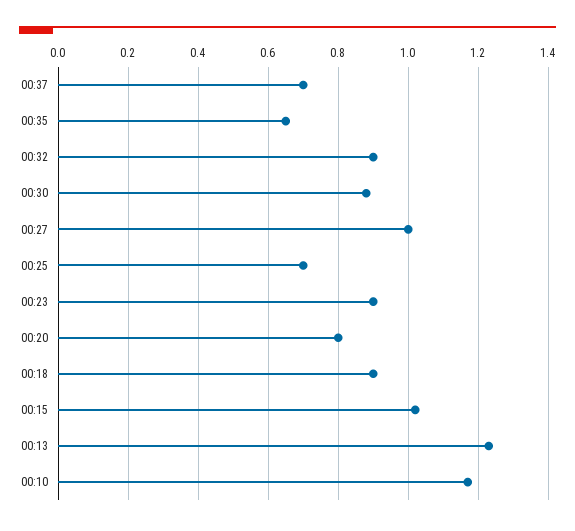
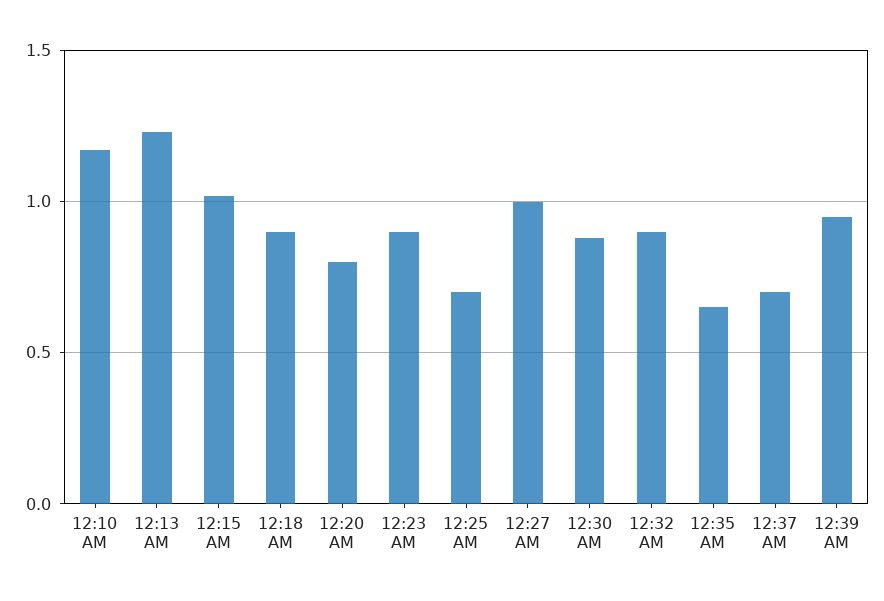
12:39 AM: none -> 0.95

